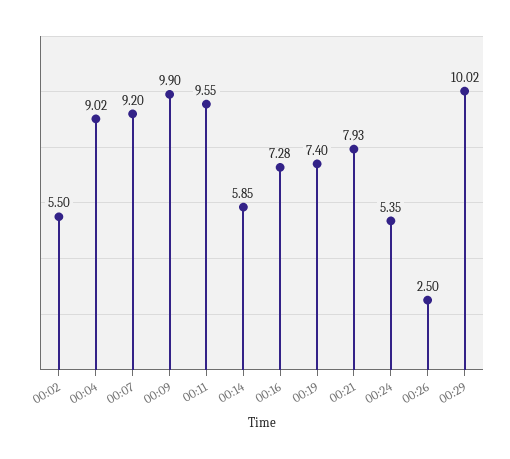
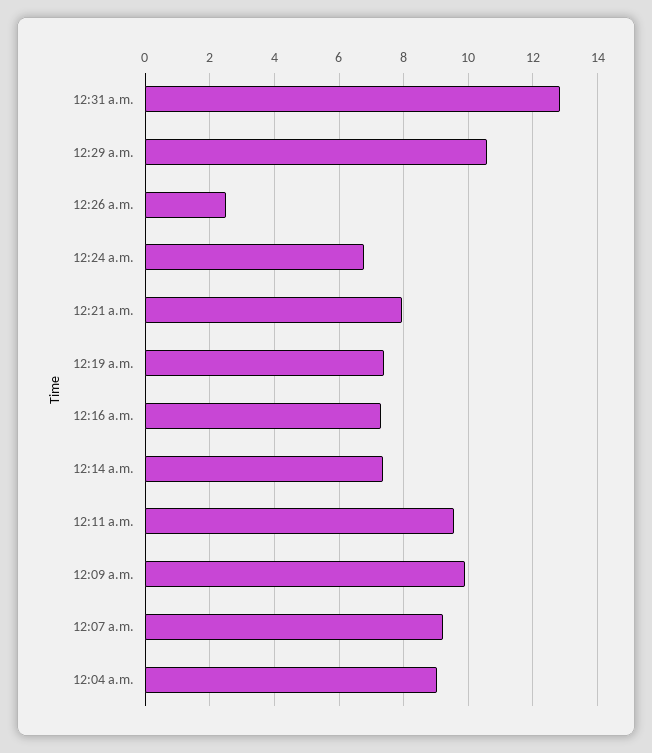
00:02: 5.5 -> none
00:14: 5.85 -> 7.4
00:24: 5.35 -> 6.8
00:29: 10.02 -> 10.6
12:31 a.m.: none -> 12.8

